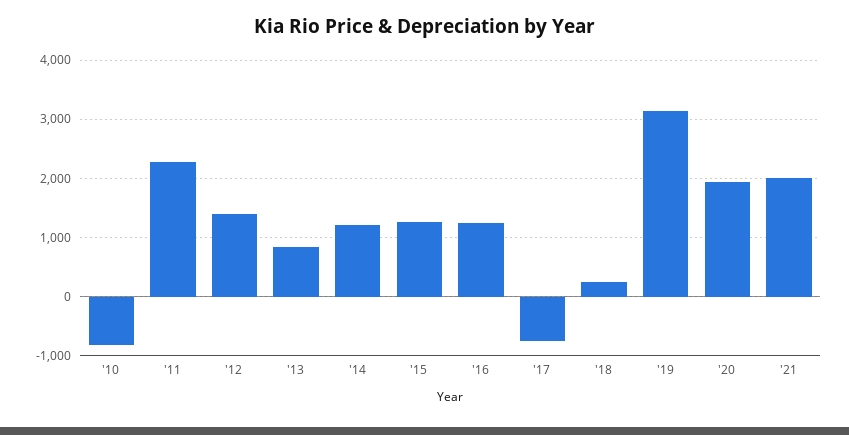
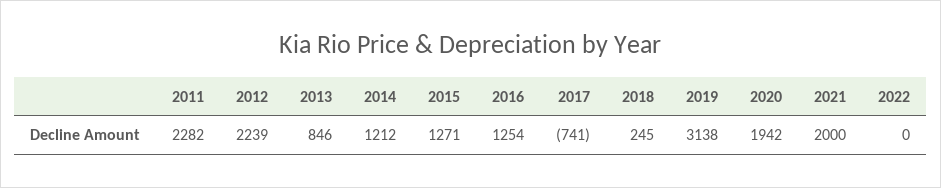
'10: -800 -> none
'12: 1400 -> 2239
2022: none -> 0

